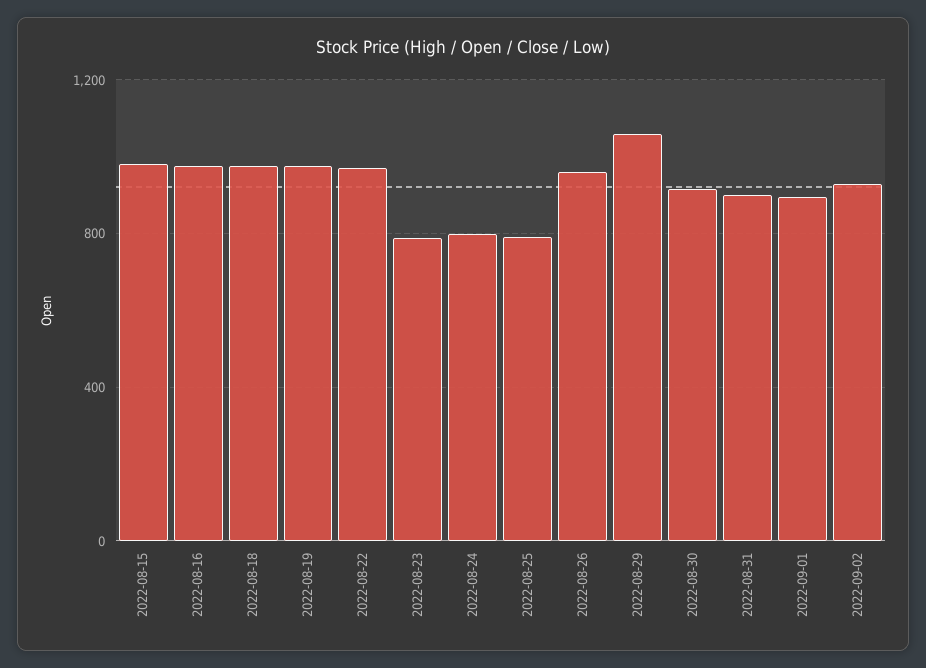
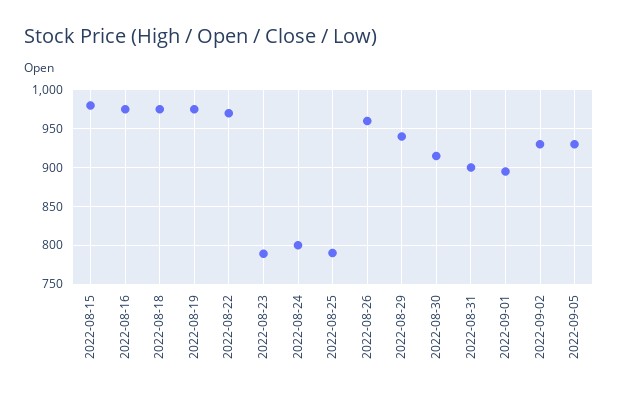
2022-08-29: 1050 -> 940
2022-09-05: none -> 930

